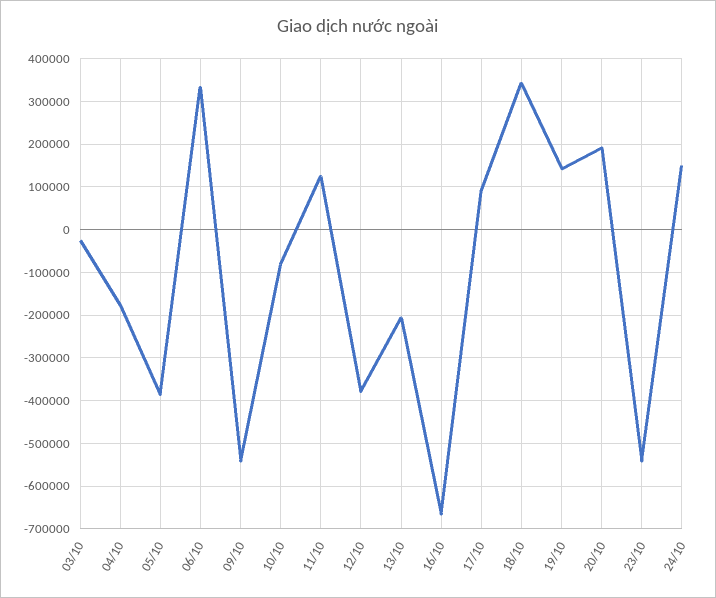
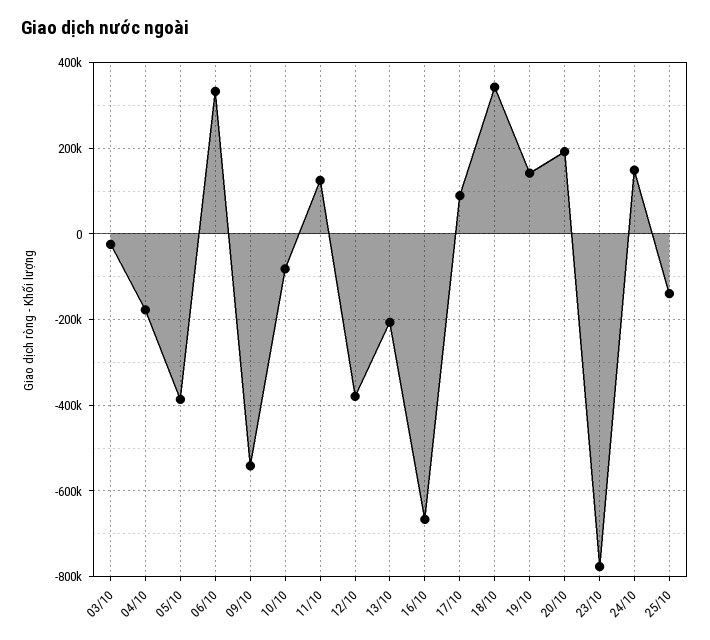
23/10: -540000 -> -780000
25/10: none -> -140000

